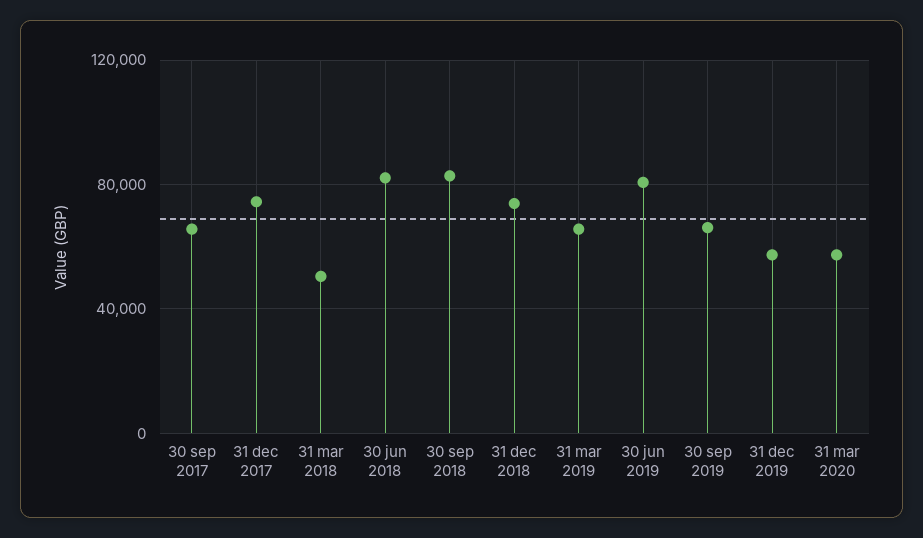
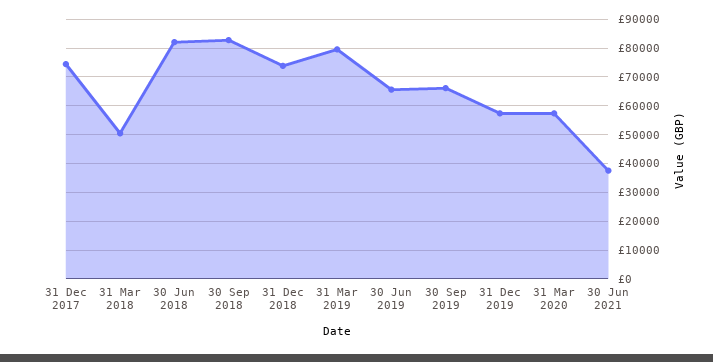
30 sep 2017: 65000 -> none
31 mar 2019: 65000 -> 80000
30 jun 2019: 80000 -> 65000
30 Jun 2021: none -> 37500

